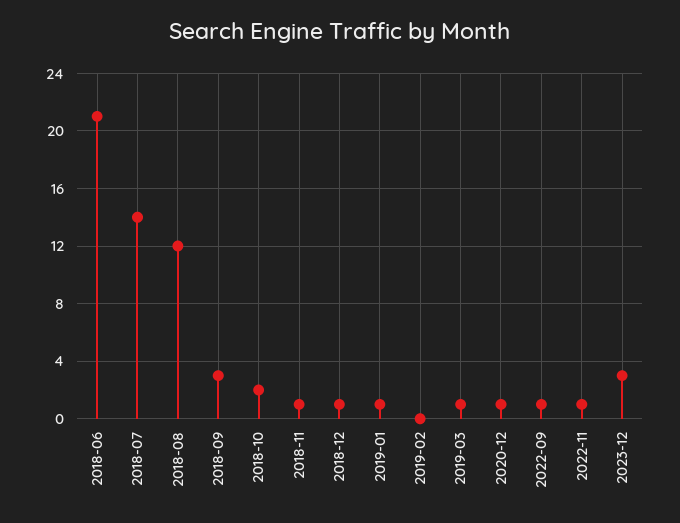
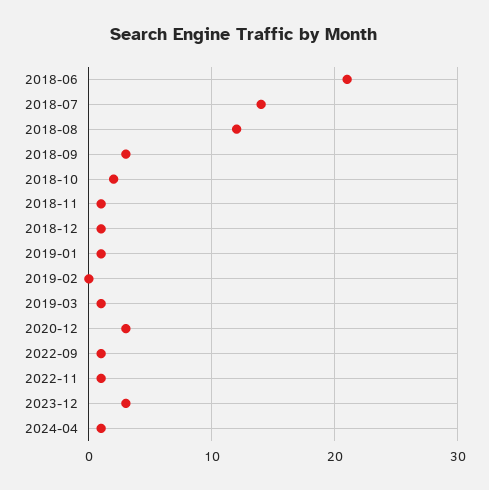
2020-12: 1 -> 3
2024-04: none -> 1

